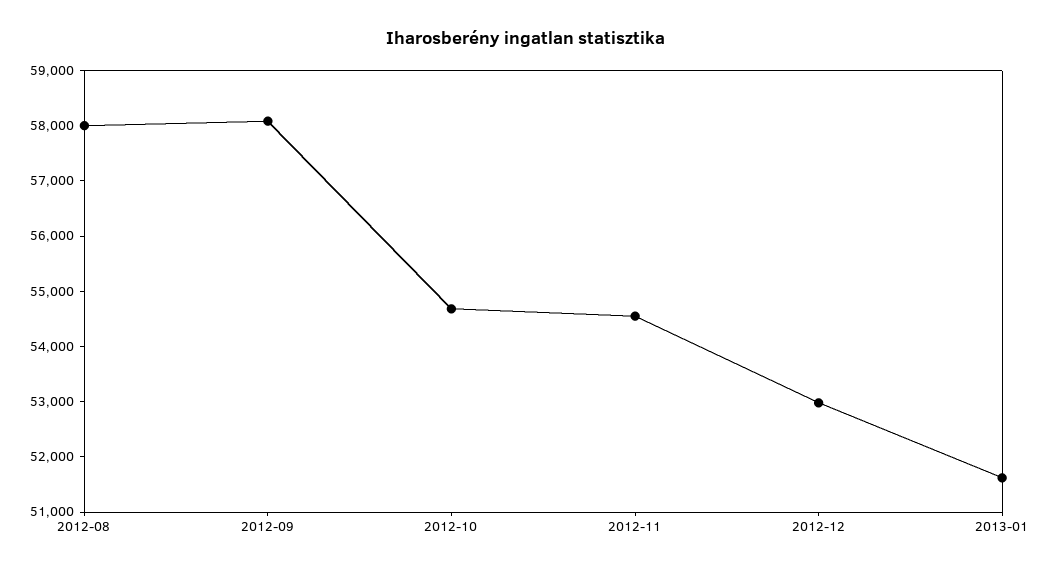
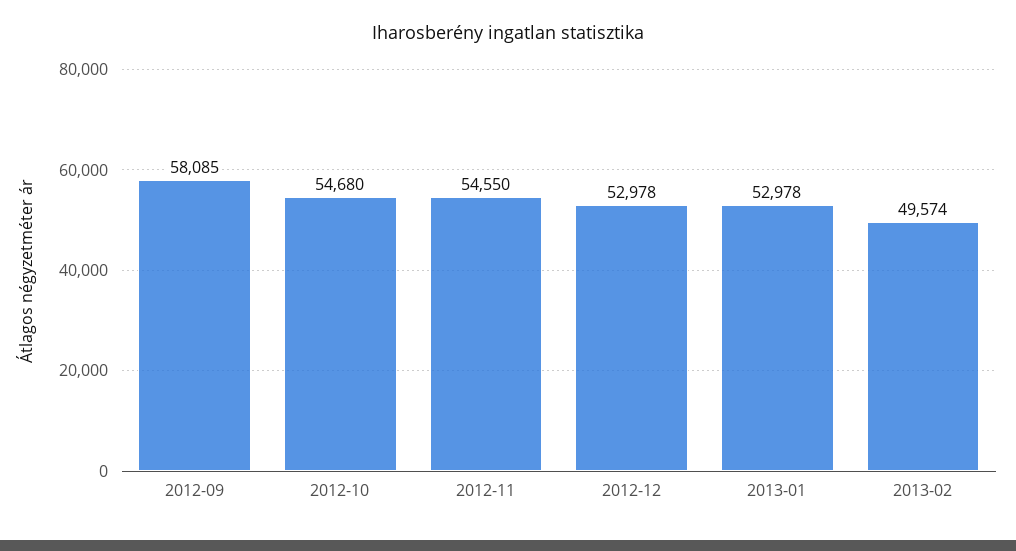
2012-08: 58000 -> none
2013-01: 51600 -> 52978
2013-02: none -> 49574

